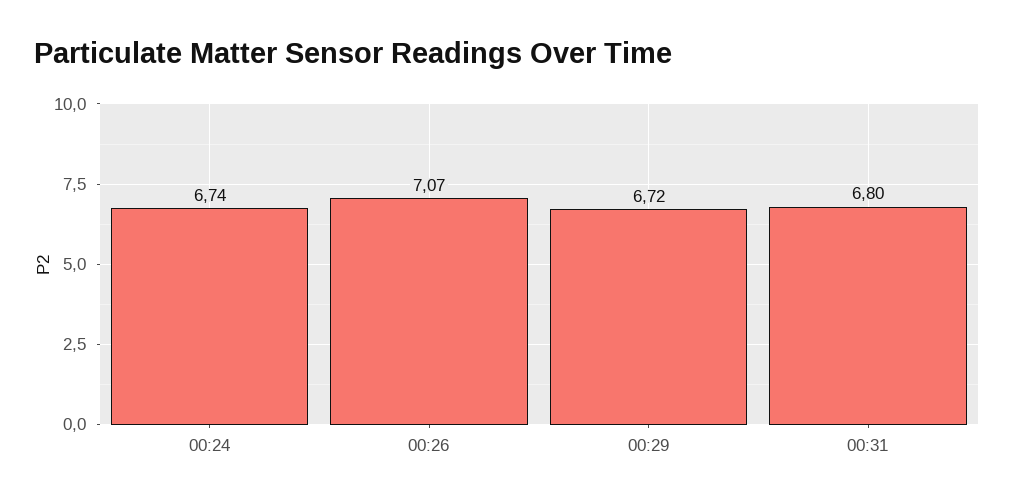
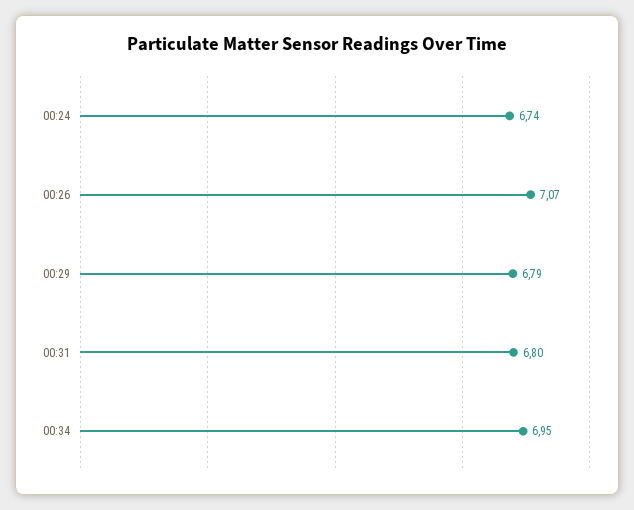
00:29: 6.72 -> 6.79
00:34: none -> 6.95

